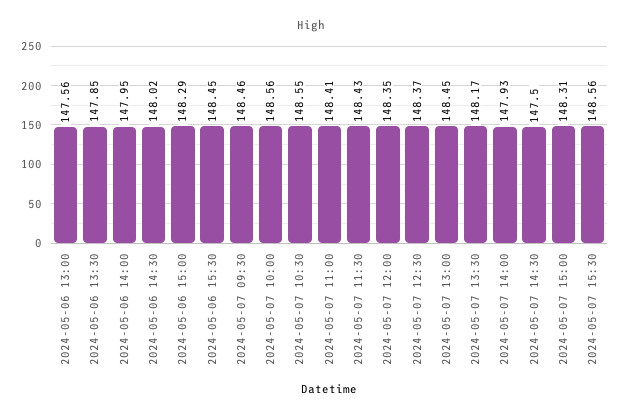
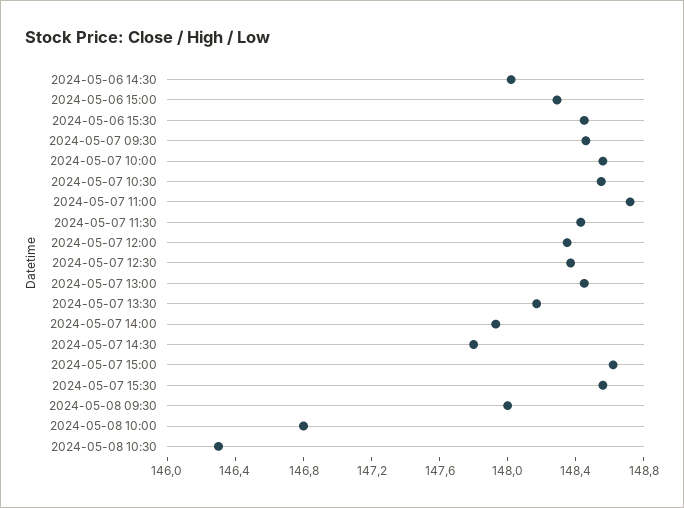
2024-05-06 13:00: 147.56 -> none
2024-05-06 13:30: 147.85 -> none
2024-05-06 14:00: 147.95 -> none
2024-05-07 11:00: 148.41 -> 148.7
2024-05-07 14:30: 147.5 -> 147.8
2024-05-07 15:00: 148.31 -> 148.6
2024-05-08 09:30: none -> 148
2024-05-08 10:00: none -> 146.8
2024-05-08 10:30: none -> 146.3

